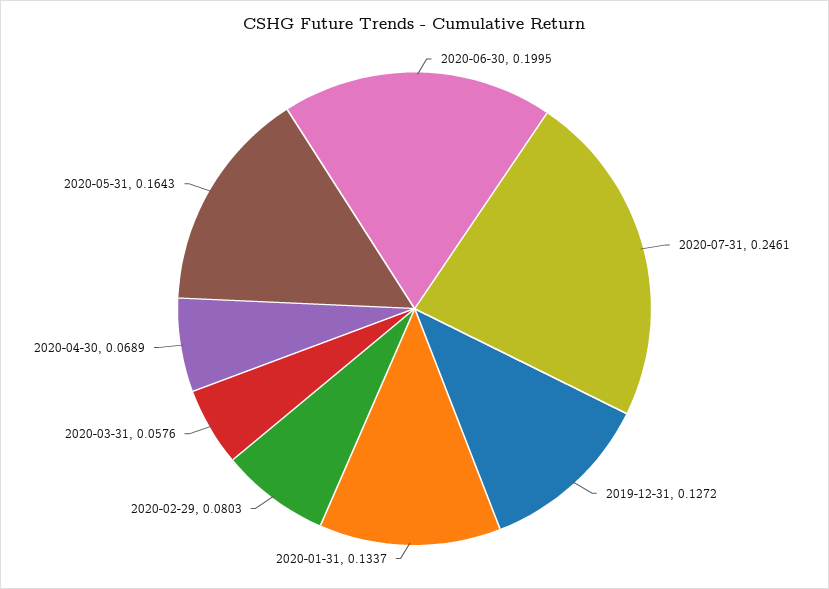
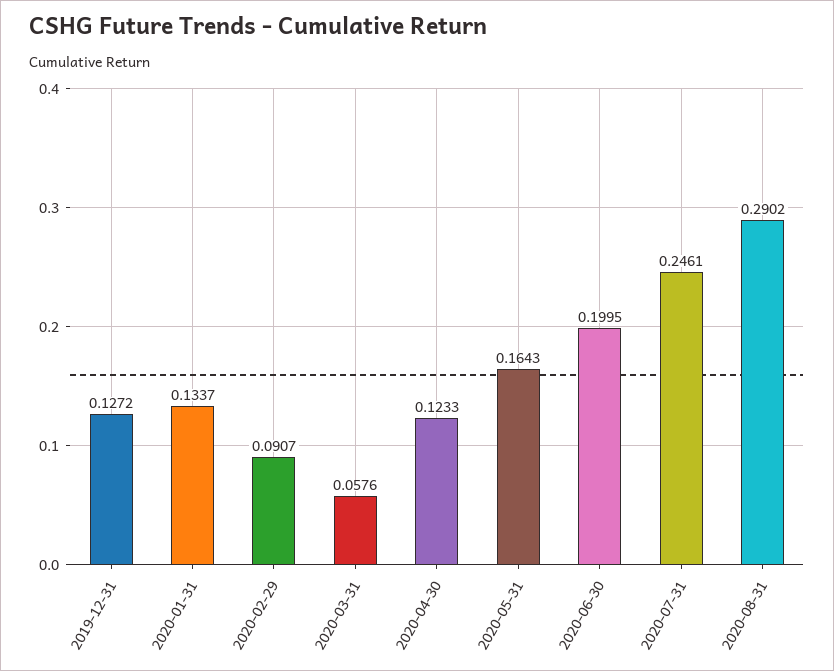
2020-02-29: 0.0803 -> 0.0907
2020-04-30: 0.0689 -> 0.1233
2020-08-31: none -> 0.2902

